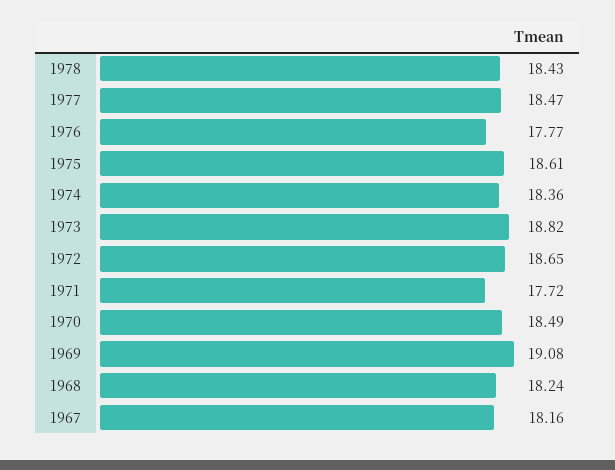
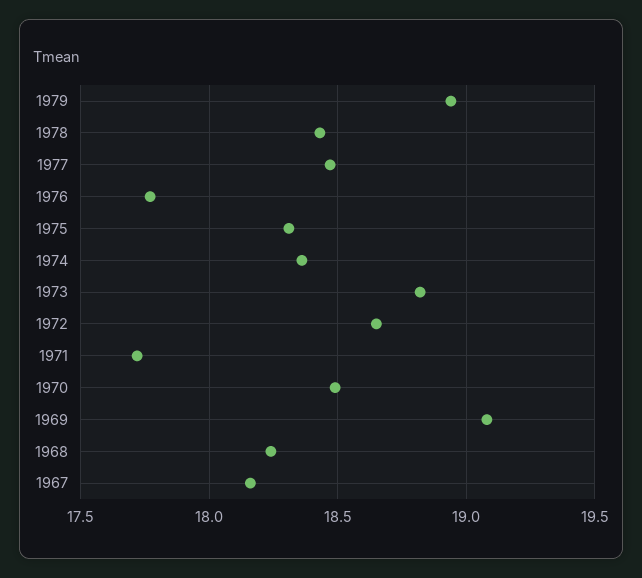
1975: 18.61 -> 18.3
1979: none -> 18.95

